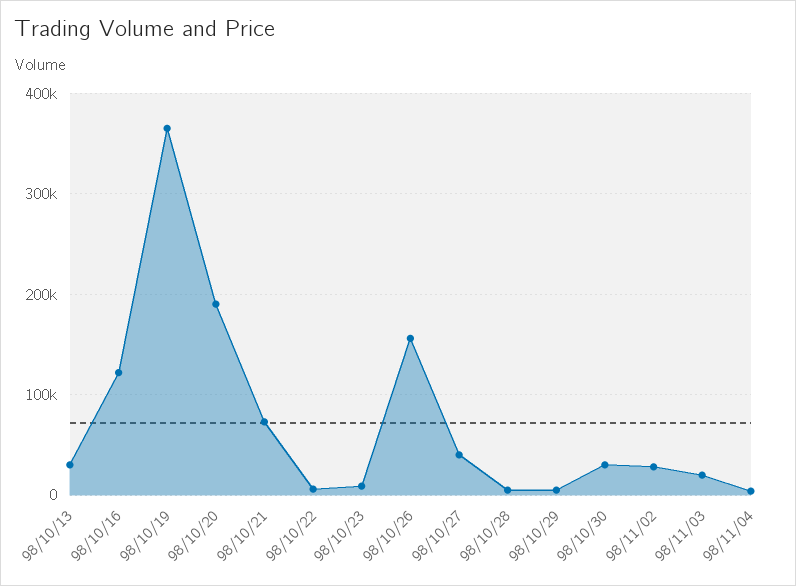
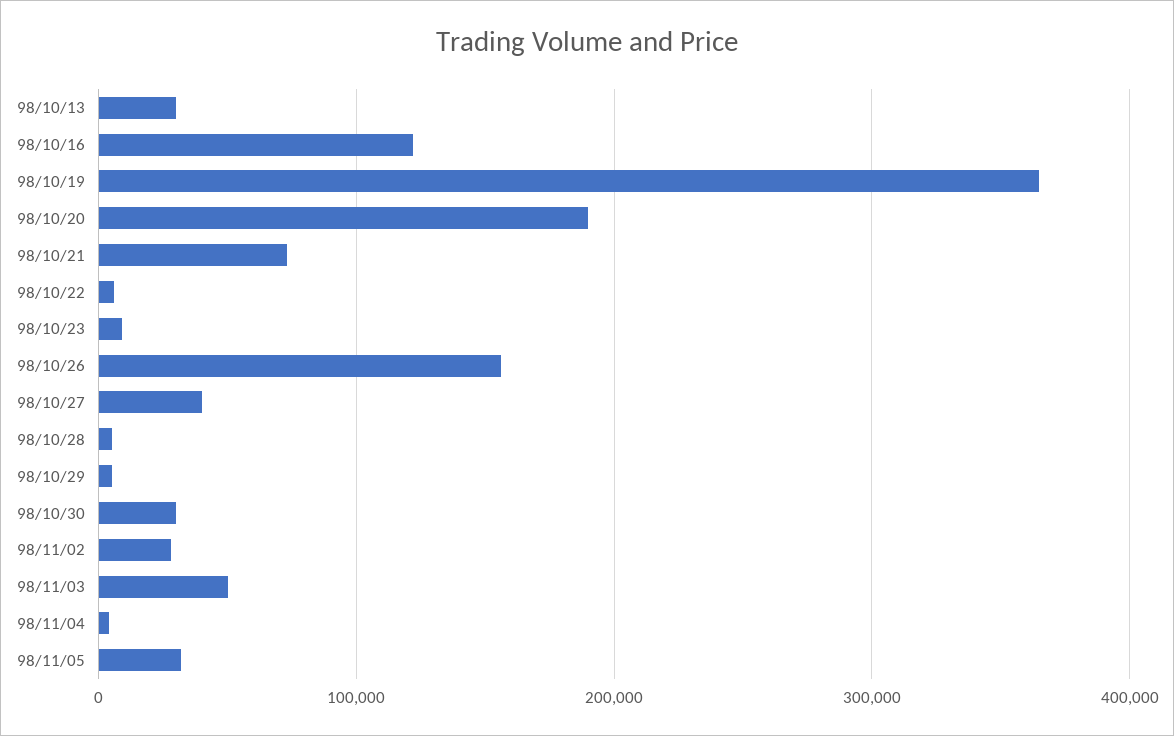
98/11/03: 20000 -> 50000
98/11/05: none -> 30000

